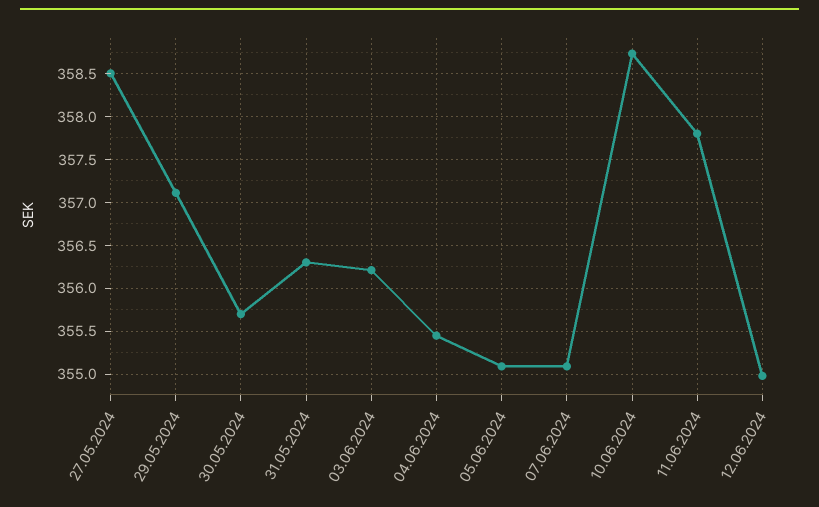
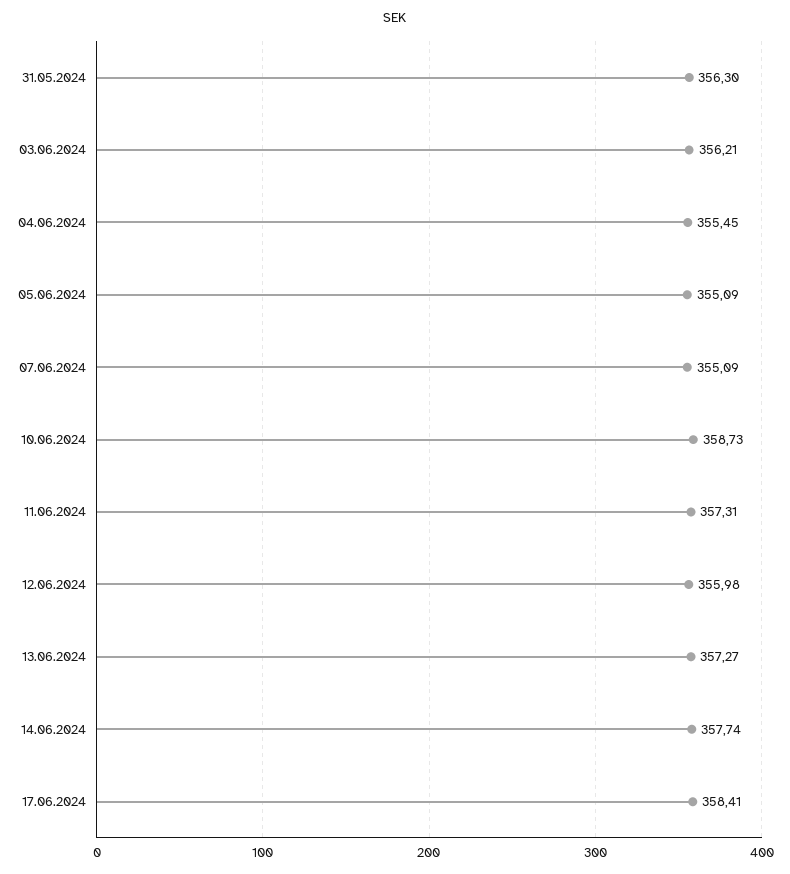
27.05.2024: 358.5 -> none
29.05.2024: 357.1 -> none
30.05.2024: 355.7 -> none
11.06.2024: 357.8 -> 357.31
12.06.2024: 355 -> 355.98
13.06.2024: none -> 357.27
14.06.2024: none -> 357.74
17.06.2024: none -> 358.41

